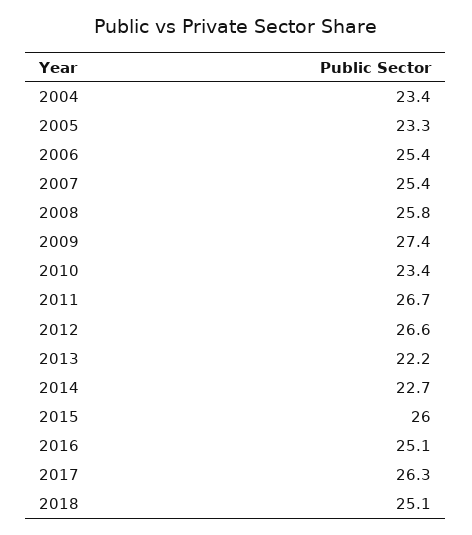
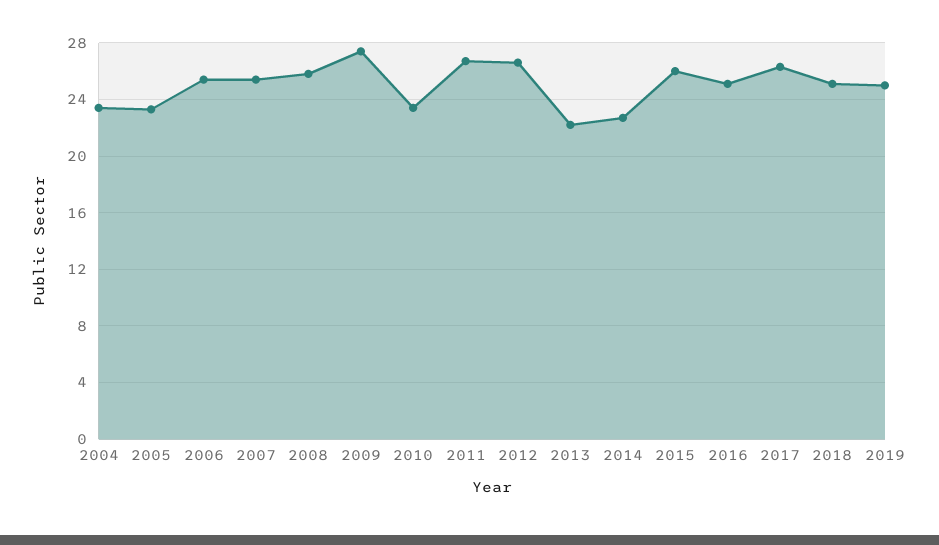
2019: none -> 25

